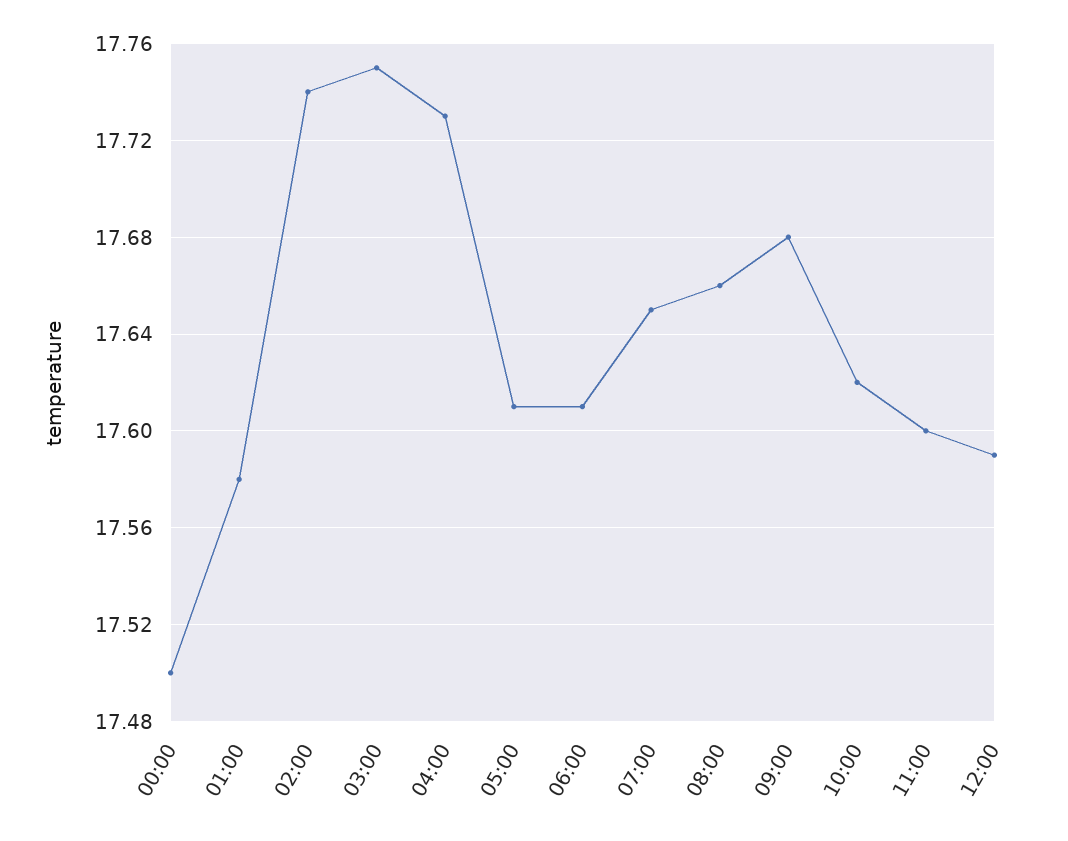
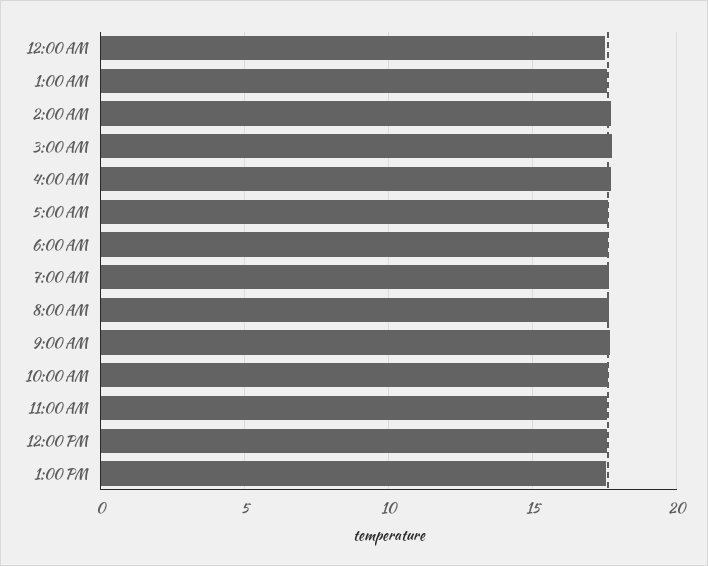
1:00 PM: none -> 17.5

